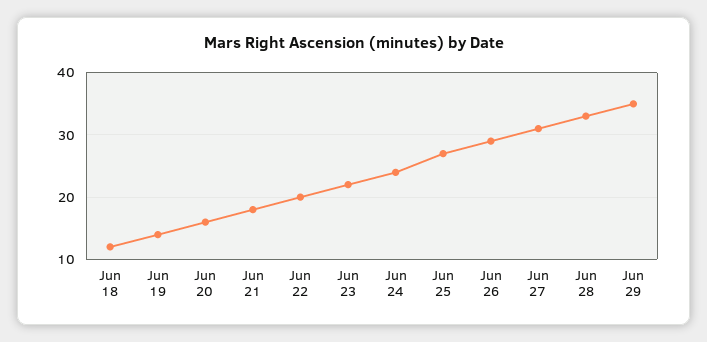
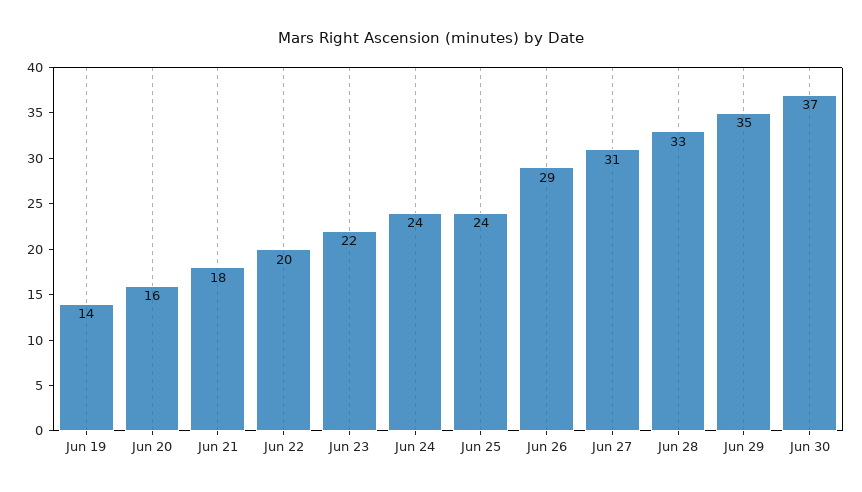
Jun 18: 12 -> none
Jun 25: 27 -> 24
Jun 30: none -> 37

